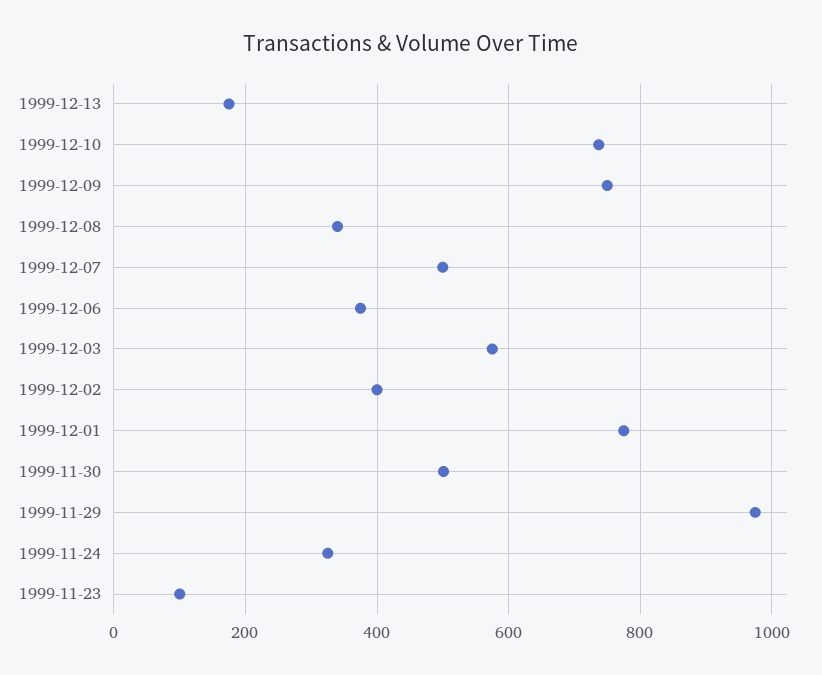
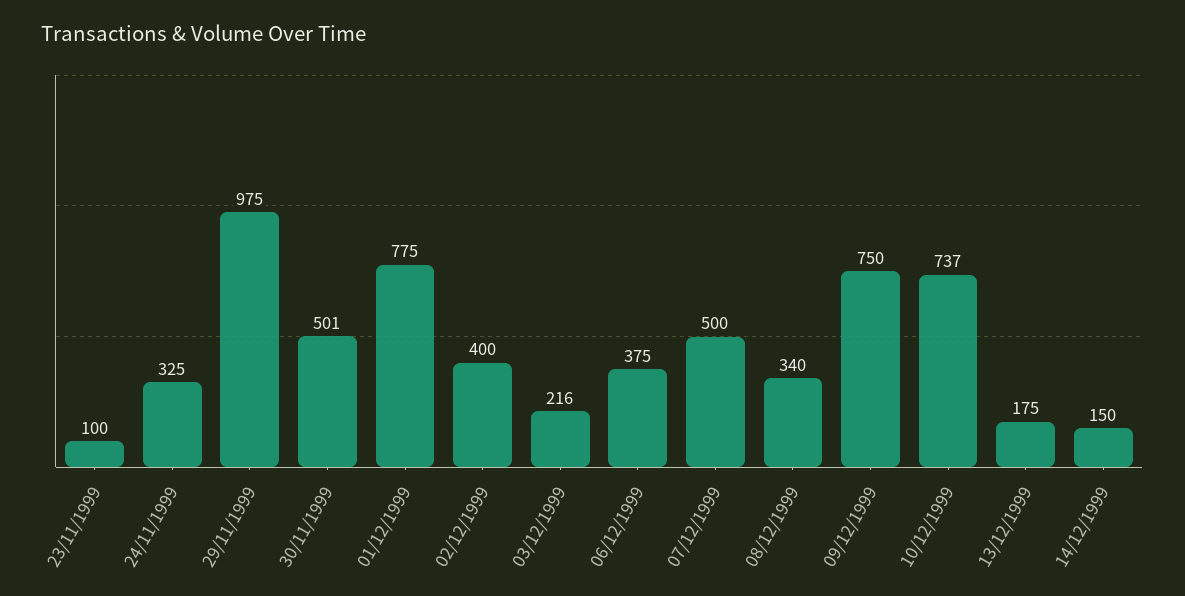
1999-12-03: 580 -> 216
14/12/1999: none -> 150

